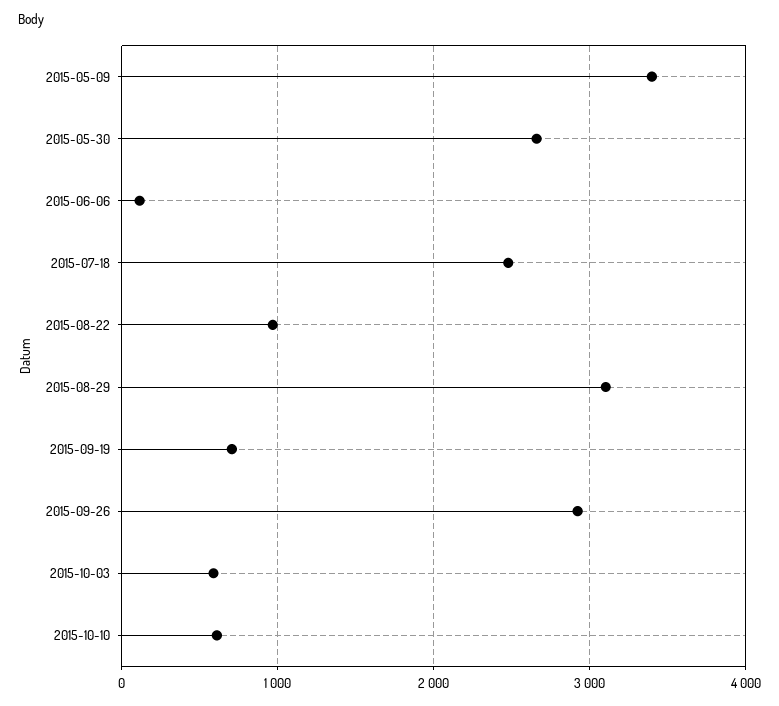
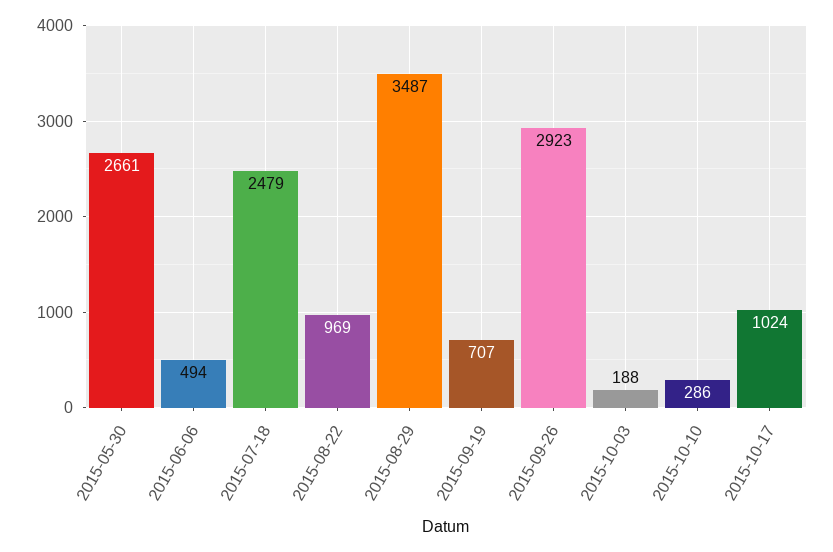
2015-05-09: 3400 -> none
2015-06-06: 100 -> 494
2015-08-29: 3100 -> 3487
2015-10-03: 600 -> 188
2015-10-10: 600 -> 286
2015-10-17: none -> 1024

